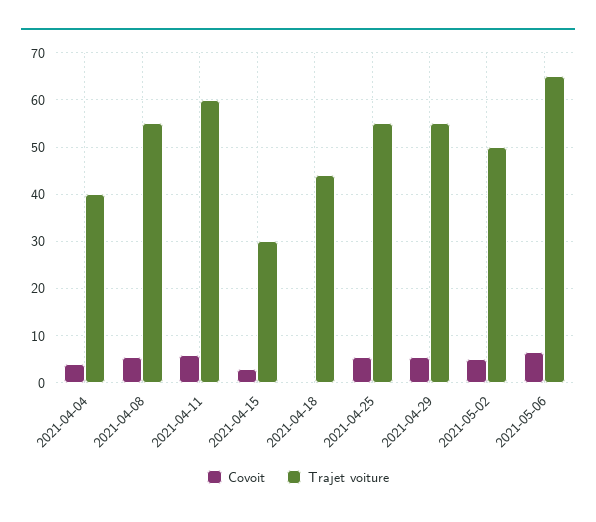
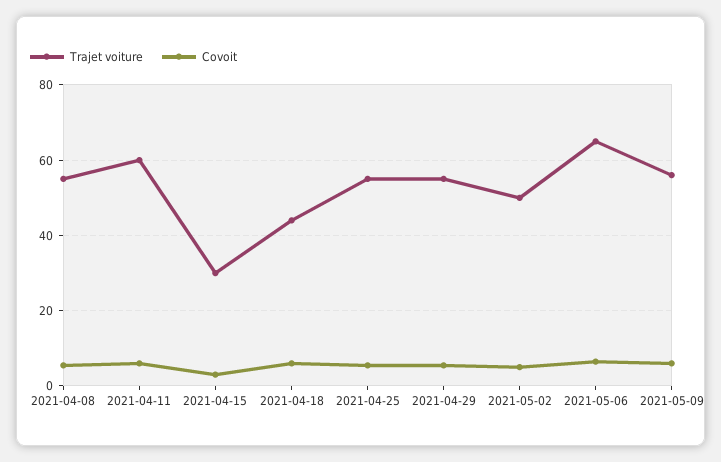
Covoit, 2021-04-04: 4 -> none
Trajet voiture, 2021-04-04: 40 -> none
Covoit, 2021-04-18: 0 -> 6
Trajet voiture, 2021-05-09: none -> 56
Covoit, 2021-05-09: none -> 6

